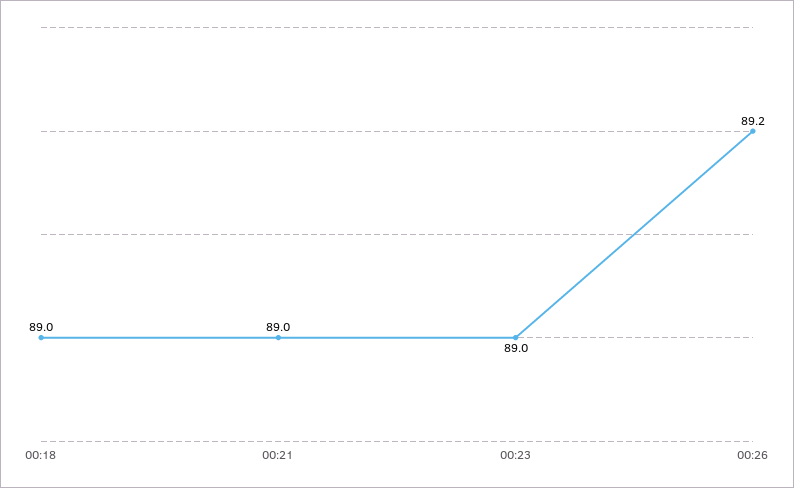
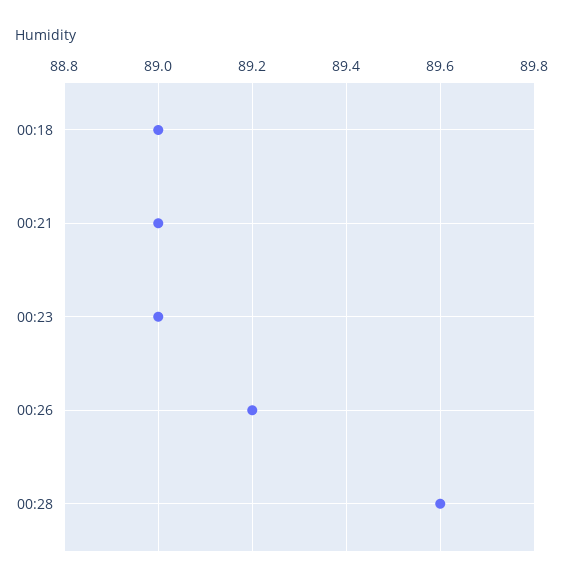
00:28: none -> 89.6

